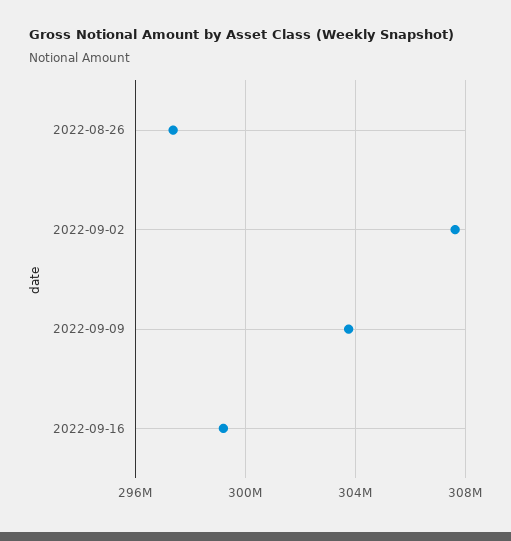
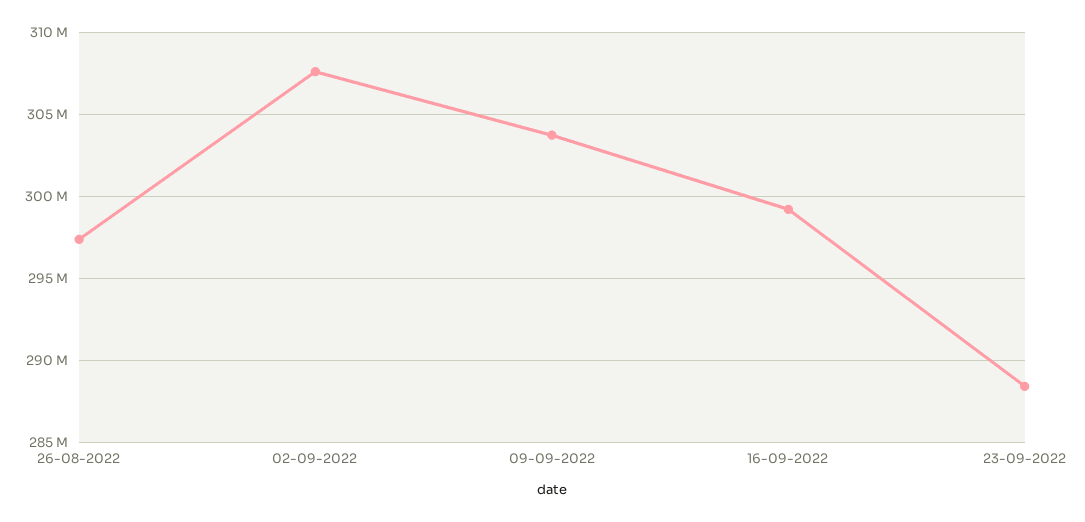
23-09-2022: none -> 288500000

